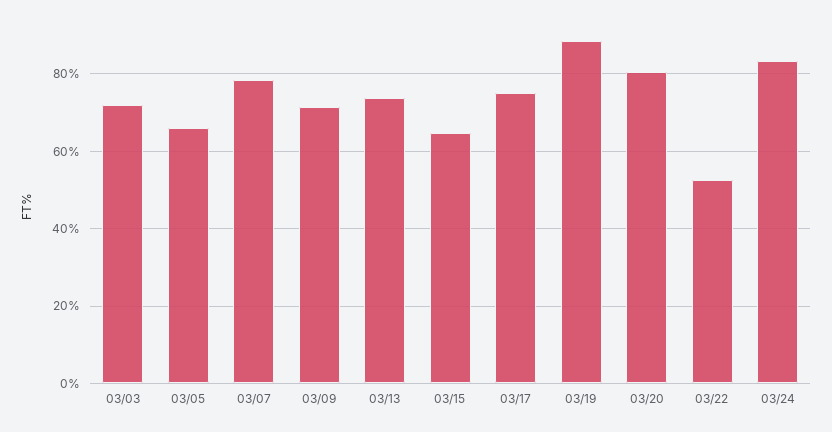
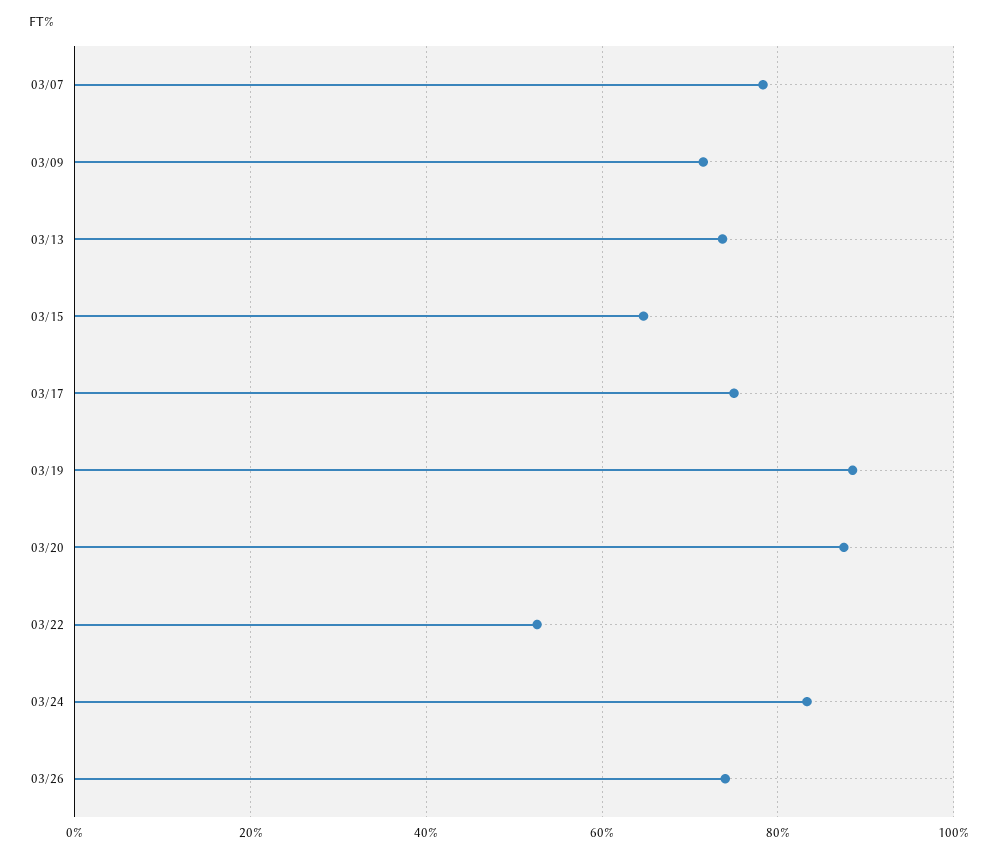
03/03: 72 -> none
03/05: 66 -> none
03/20: 80 -> 88
03/26: none -> 74

